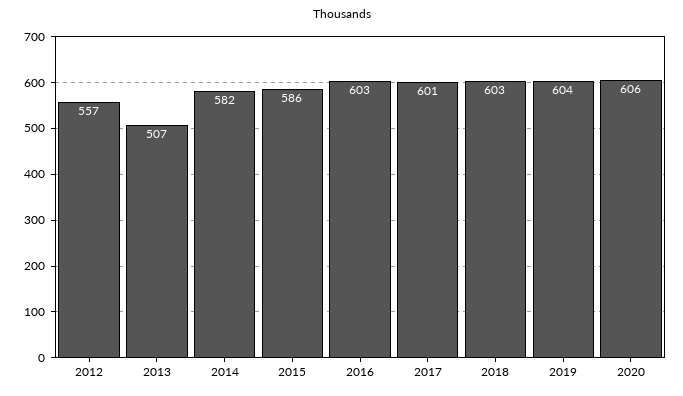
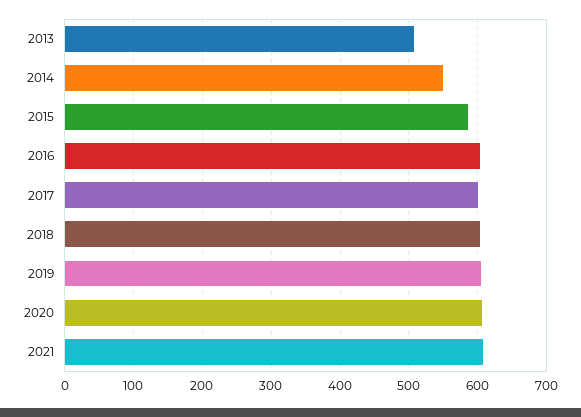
2012: 557 -> none
2014: 582 -> 550
2021: none -> 610

